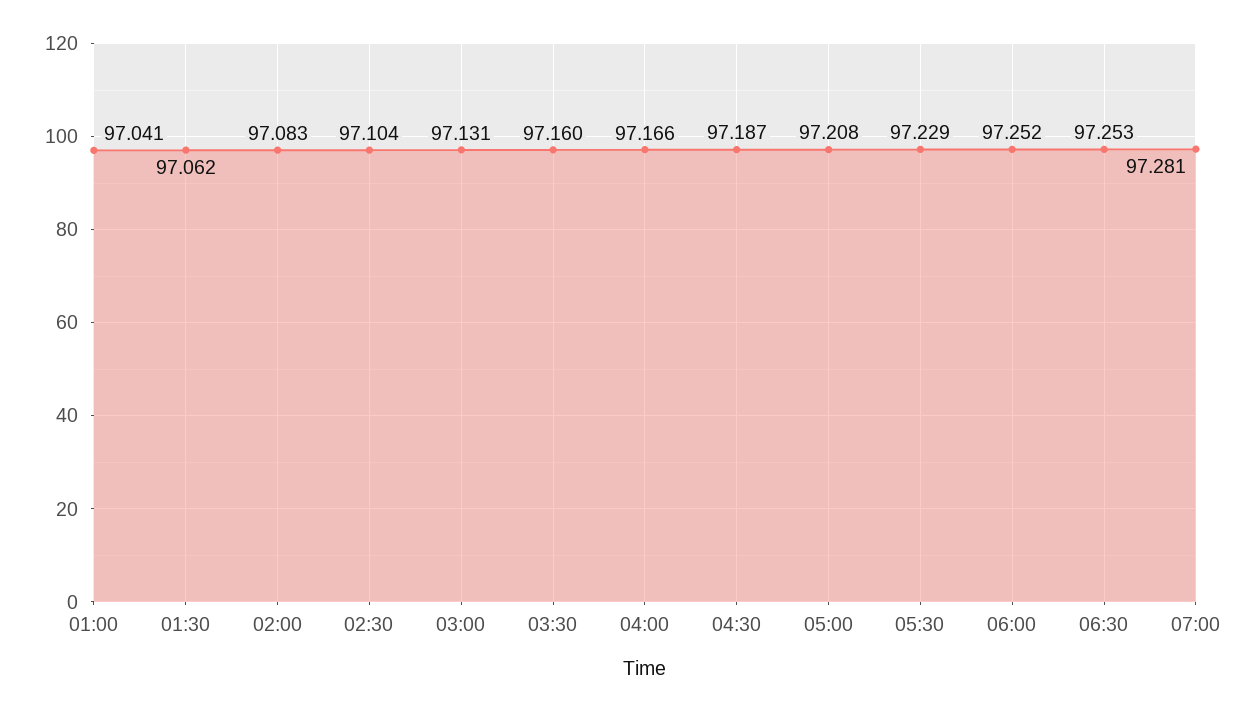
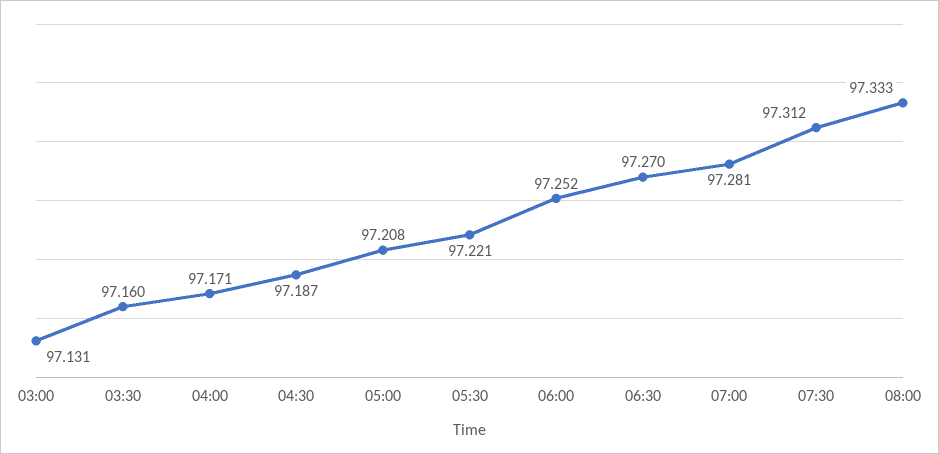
01:00: 97.041 -> none
01:30: 97.062 -> none
02:00: 97.083 -> none
02:30: 97.104 -> none
04:00: 97.166 -> 97.171
05:30: 97.229 -> 97.221
06:30: 97.253 -> 97.27
07:30: none -> 97.312
08:00: none -> 97.333

